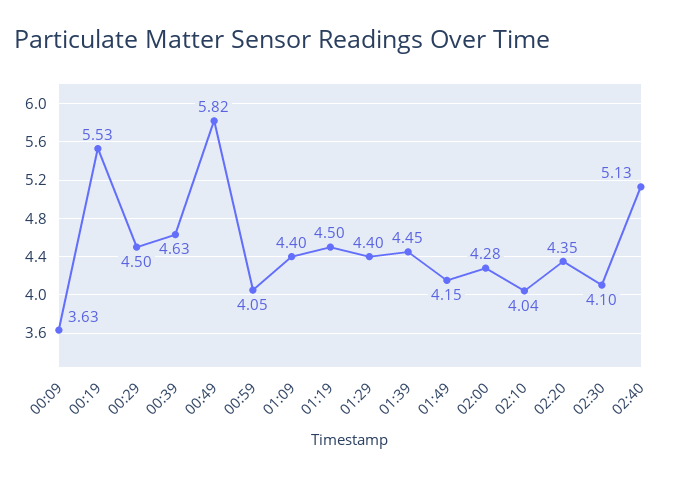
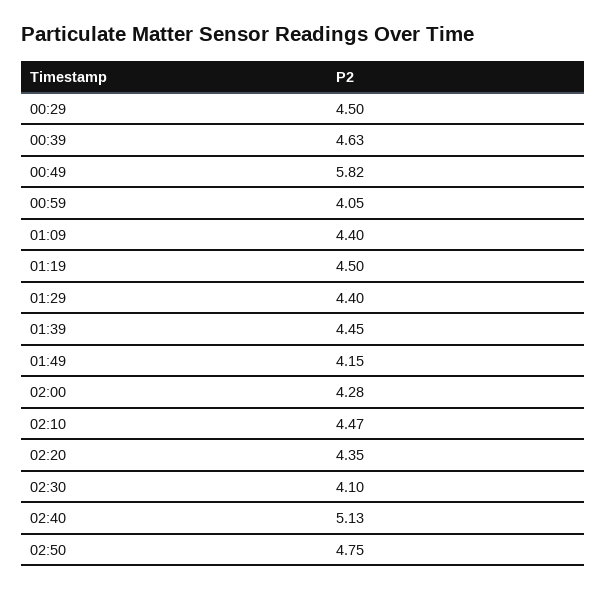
00:09: 3.63 -> none
00:19: 5.53 -> none
02:10: 4.04 -> 4.47
02:50: none -> 4.75

